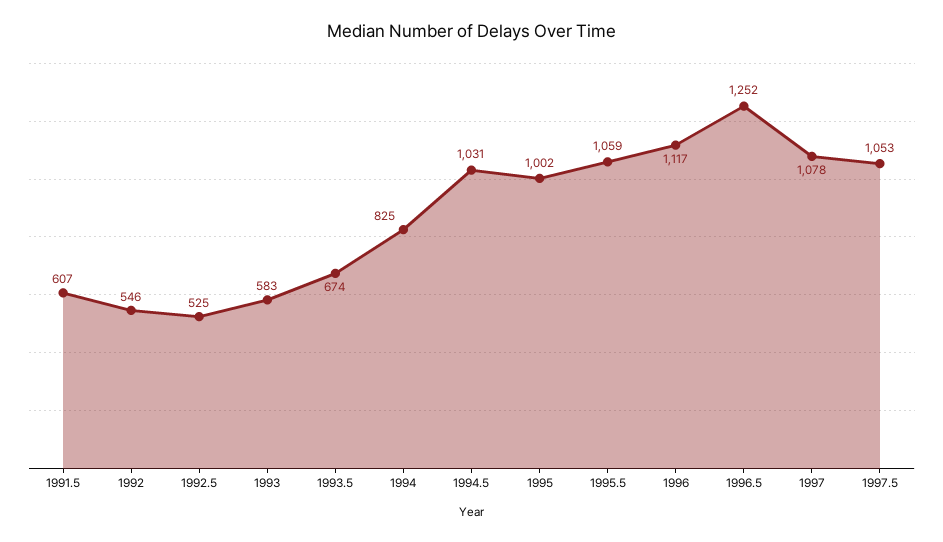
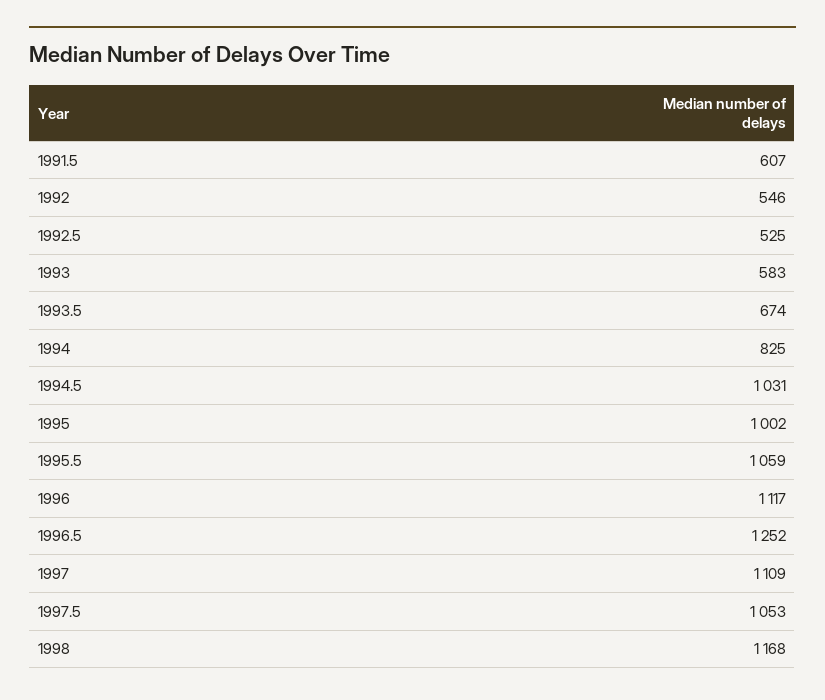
1997: 1078 -> 1109
1998: none -> 1168

